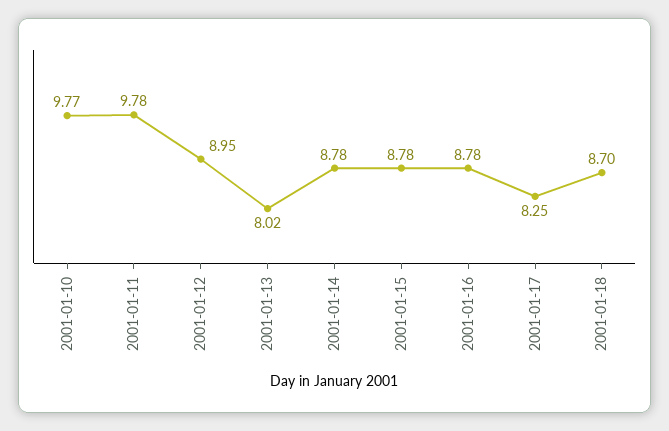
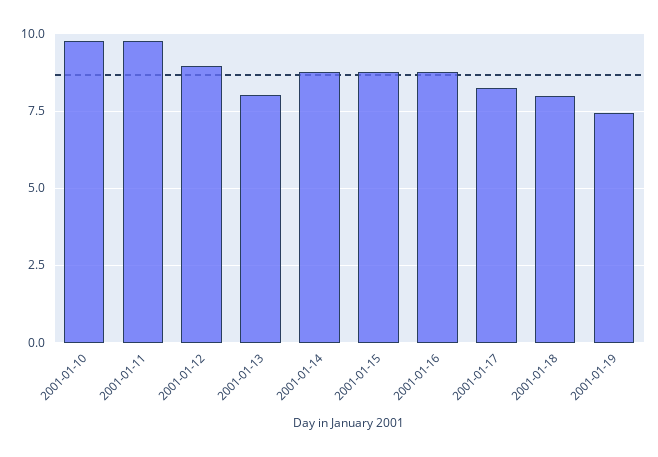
2001-01-18: 8.7 -> 8
2001-01-19: none -> 7.5

